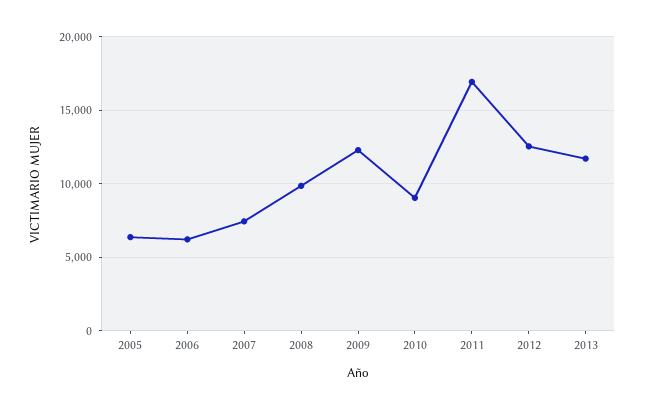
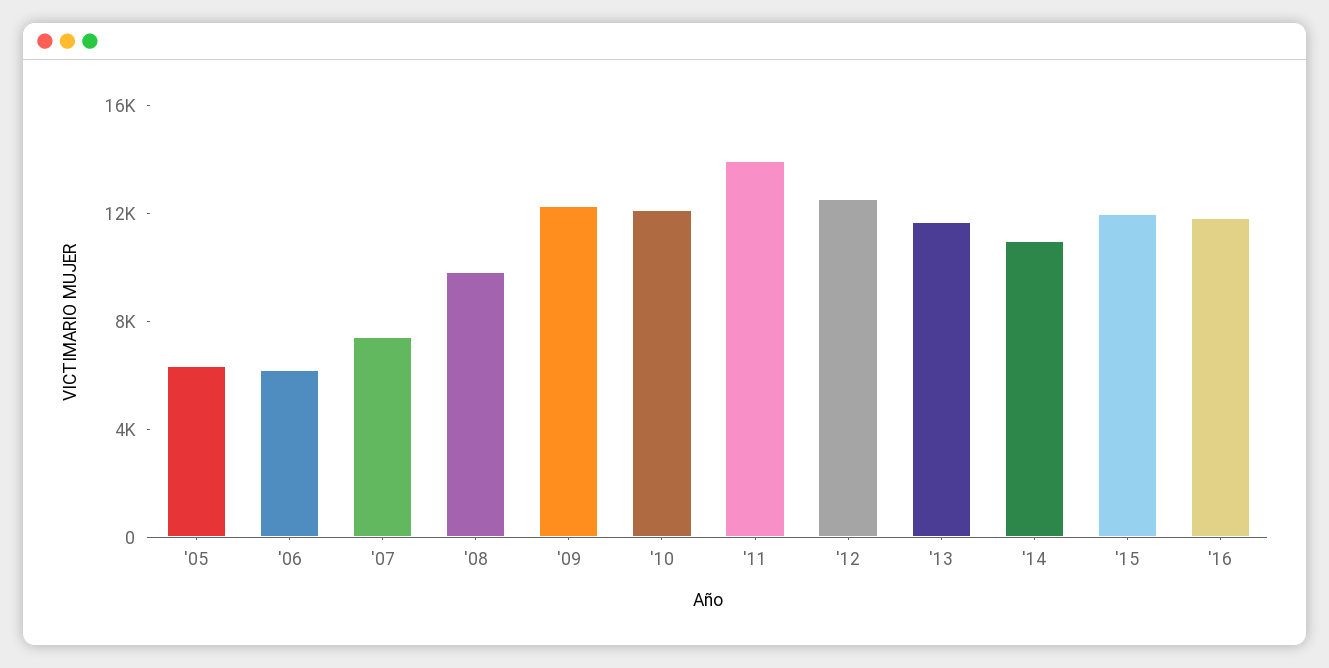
2010: 9000 -> 12000
2011: 17000 -> 14000
'14: none -> 11000
'15: none -> 12000
'16: none -> 12000

